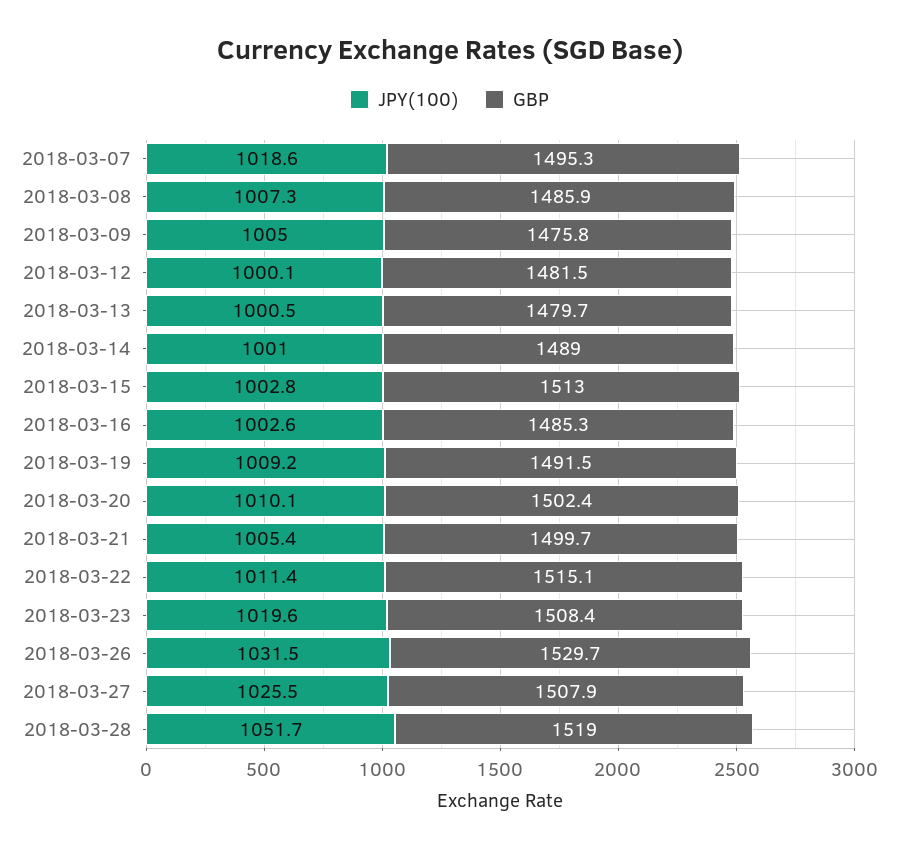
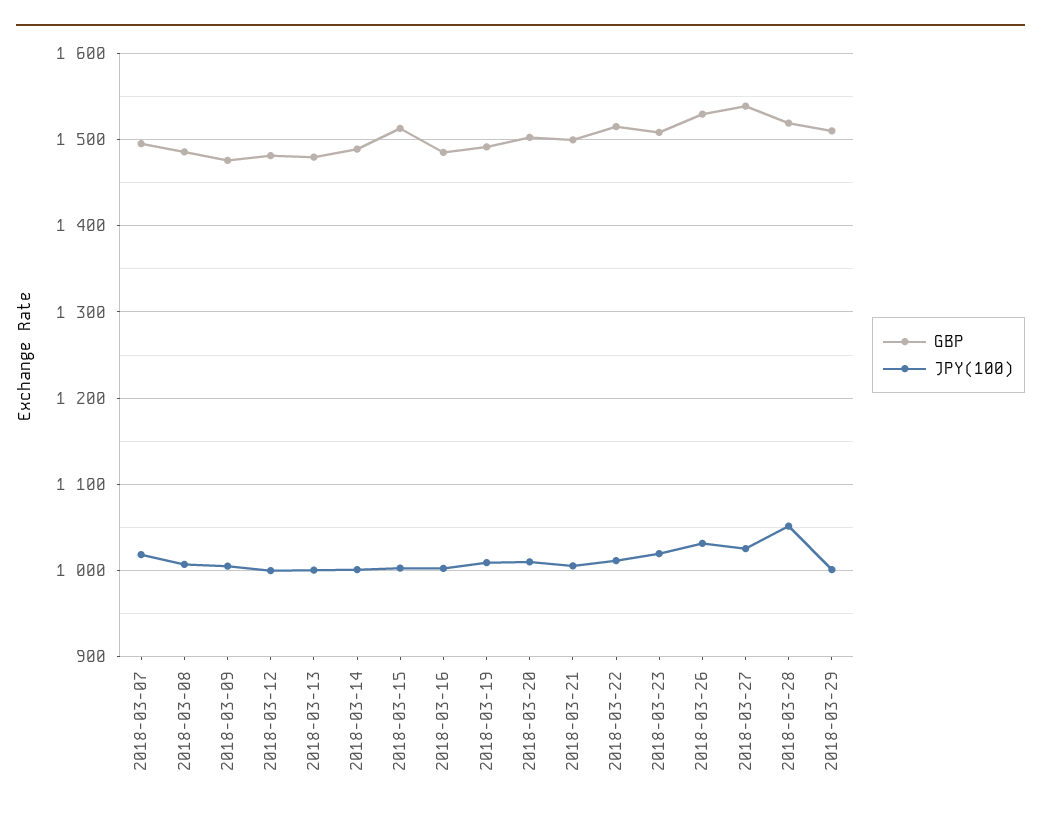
GBP, 2018-03-27: 1507.9 -> 1540
GBP, 2018-03-29: none -> 1510
JPY(100), 2018-03-29: none -> 1000

